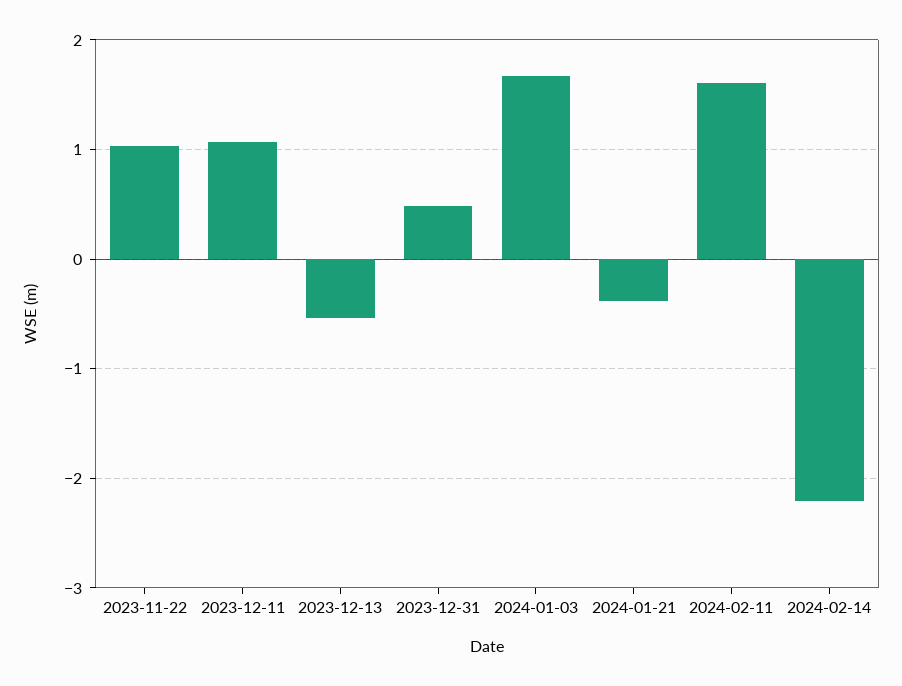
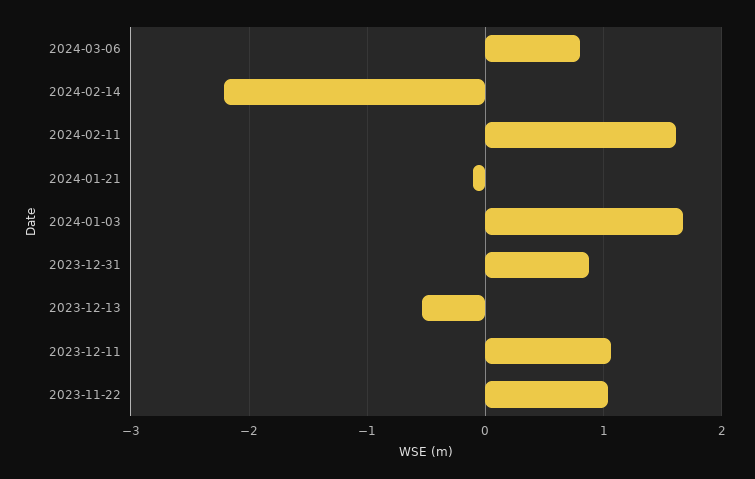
2023-12-31: 0.5 -> 0.9
2024-01-21: -0.4 -> -0.1
2024-03-06: none -> 0.8

